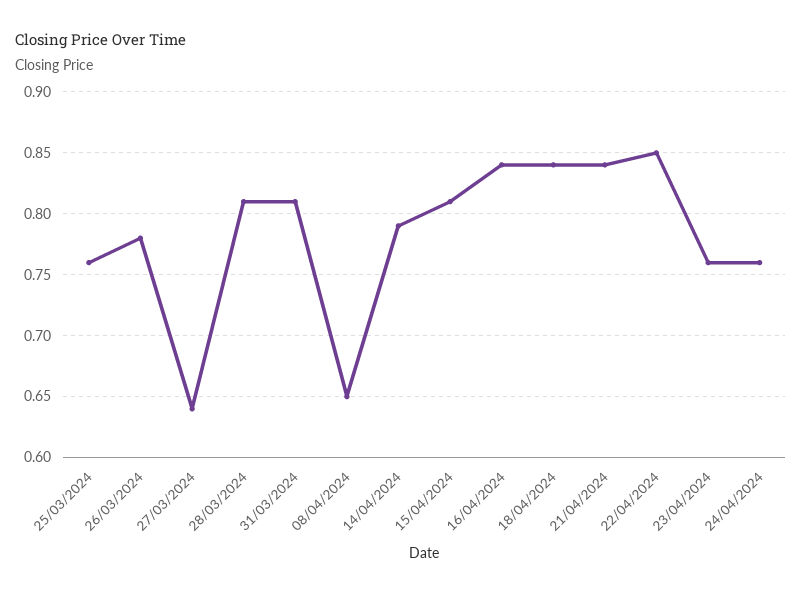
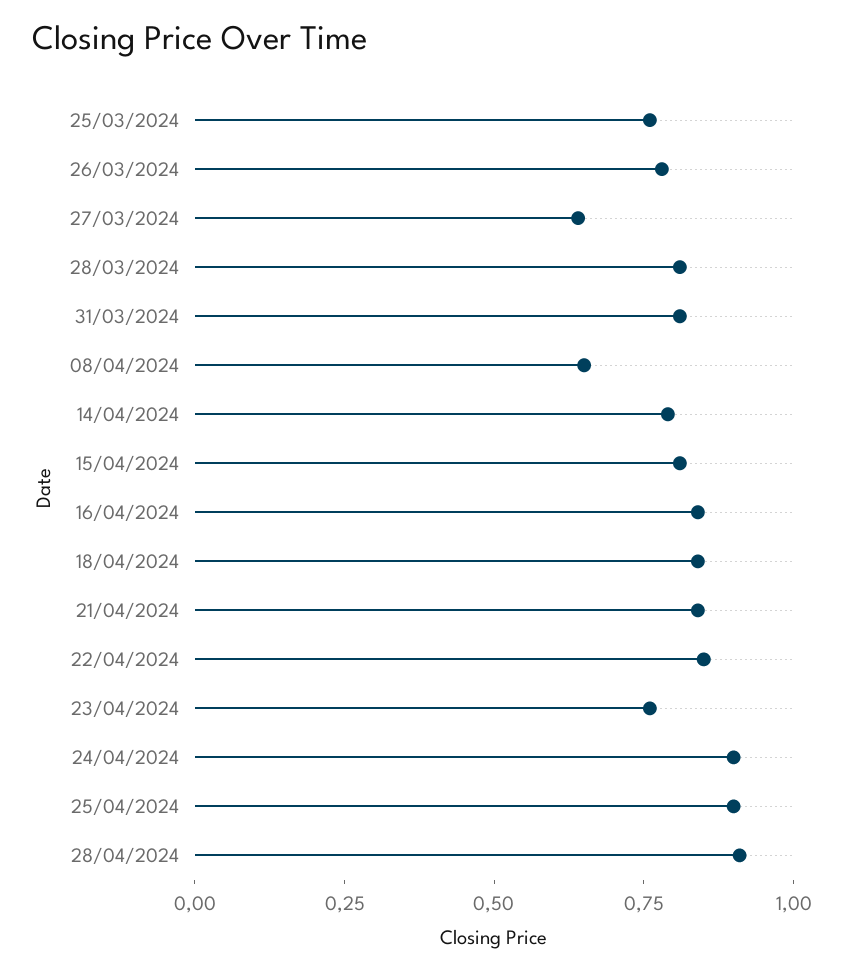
24/04/2024: 0.76 -> 0.9
25/04/2024: none -> 0.9
28/04/2024: none -> 0.9

